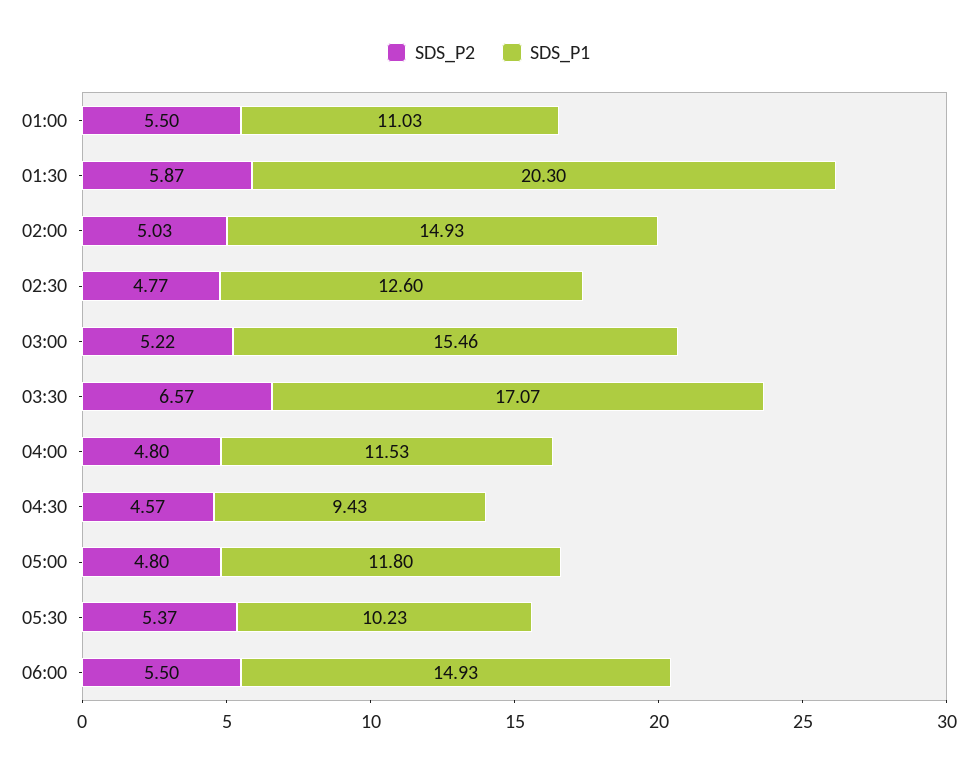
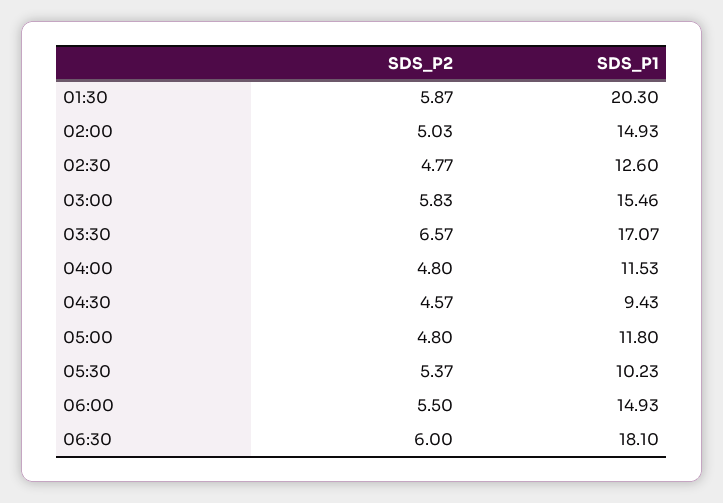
SDS_P2, 01:00: 5.5 -> none
SDS_P1, 01:00: 11.03 -> none
SDS_P2, 03:00: 5.22 -> 5.83
SDS_P2, 06:30: none -> 6
SDS_P1, 06:30: none -> 18.1

